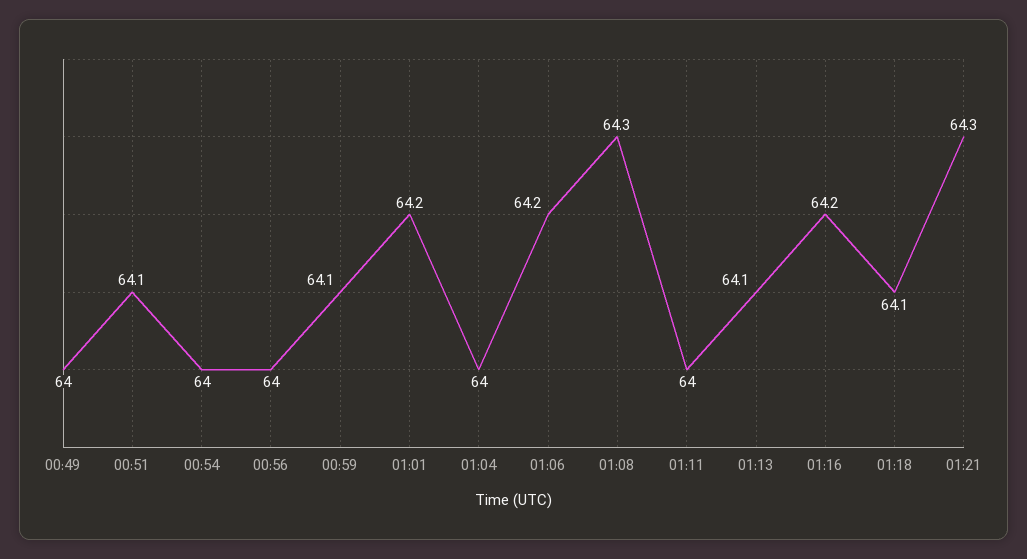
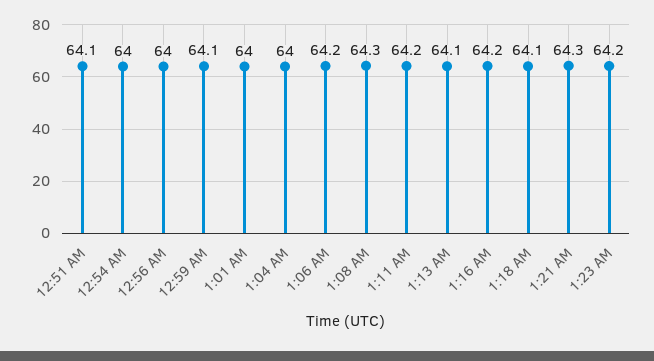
00:49: 64 -> none
01:01: 64.2 -> 64
01:11: 64 -> 64.2
1:23 AM: none -> 64.2

